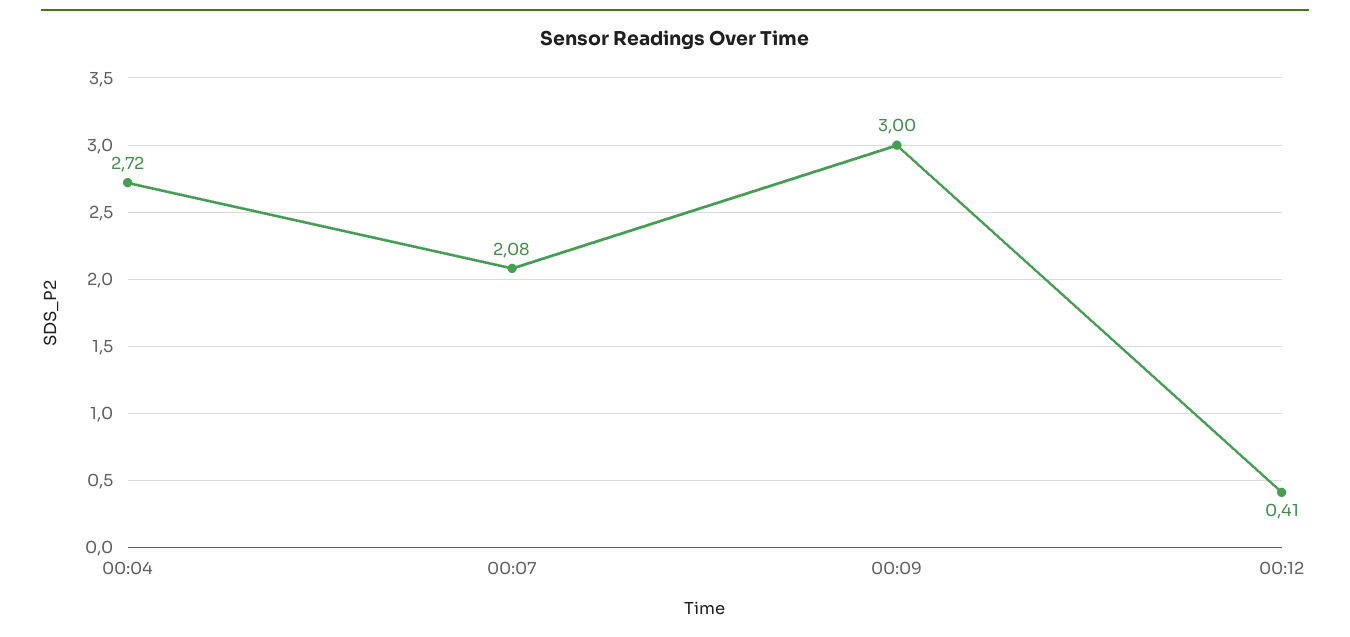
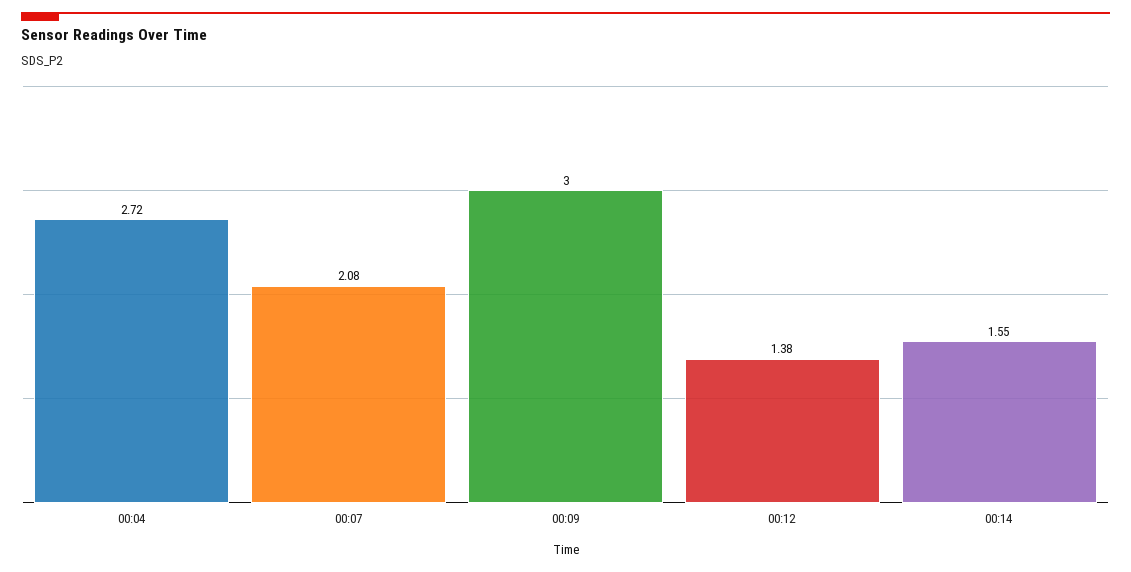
00:12: 0.41 -> 1.38
00:14: none -> 1.55

